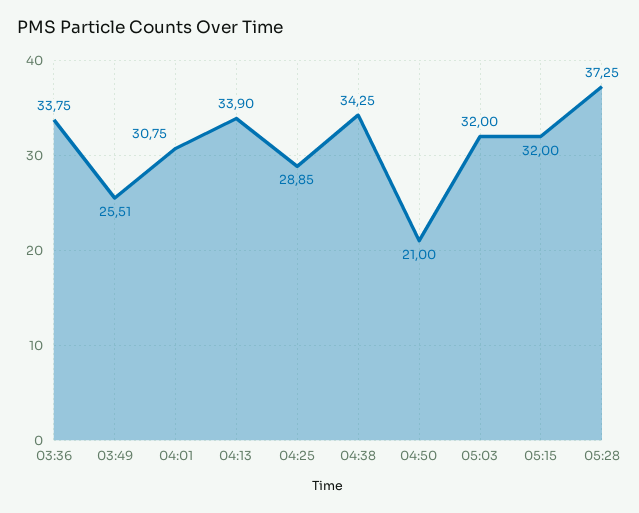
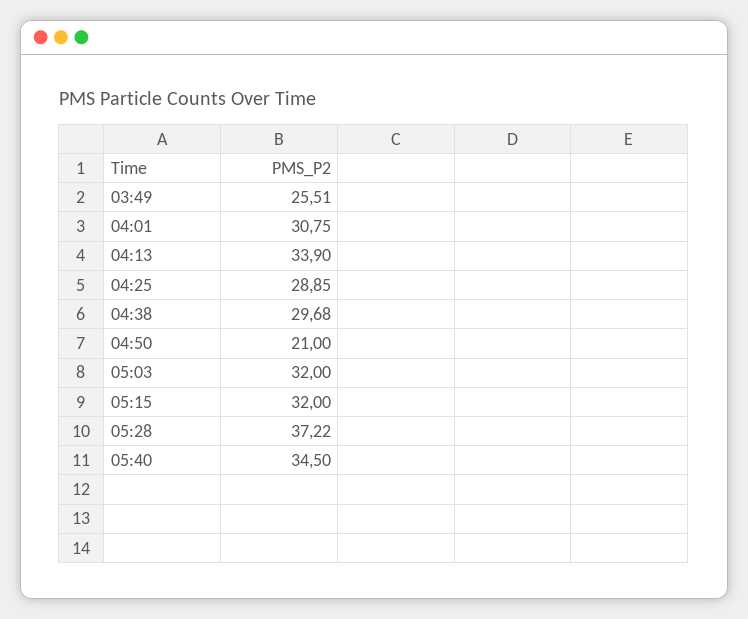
03:36: 33.75 -> none
04:38: 34.25 -> 29.68
05:28: 37.25 -> 37.22
05:40: none -> 34.5

